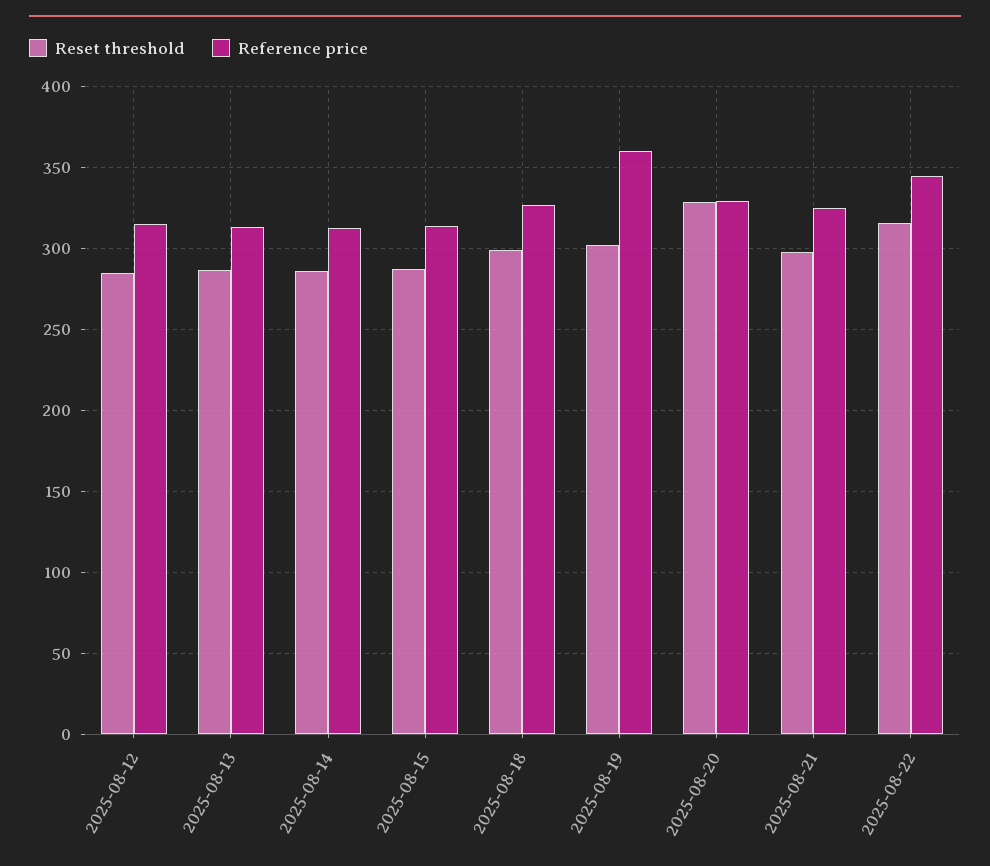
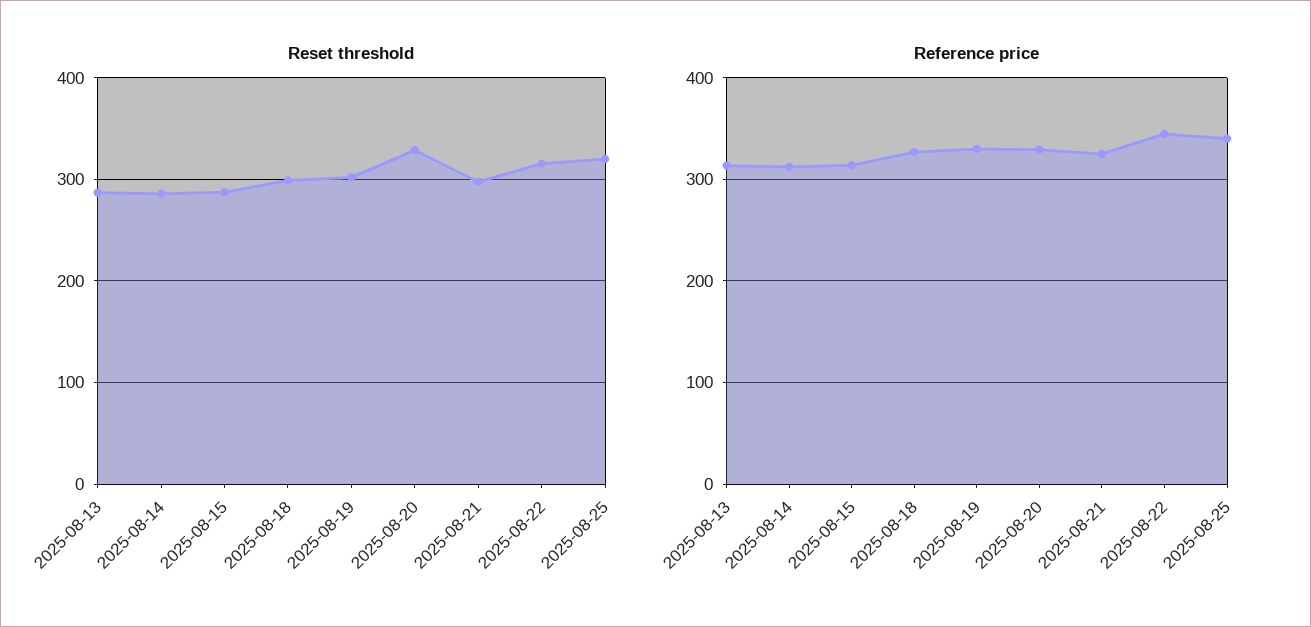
Reset threshold, 2025-08-12: 285 -> none
Reference price, 2025-08-12: 315 -> none
Reference price, 2025-08-19: 360 -> 330
Reset threshold, 2025-08-25: none -> 320
Reference price, 2025-08-25: none -> 340

